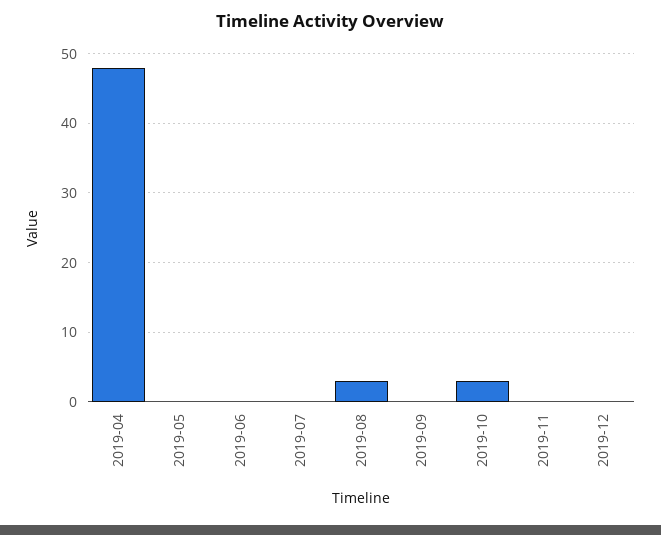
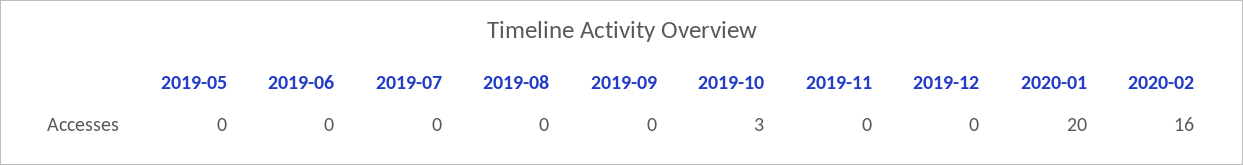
2019-04: 48 -> none
2019-08: 3 -> 0
2020-01: none -> 20
2020-02: none -> 16

